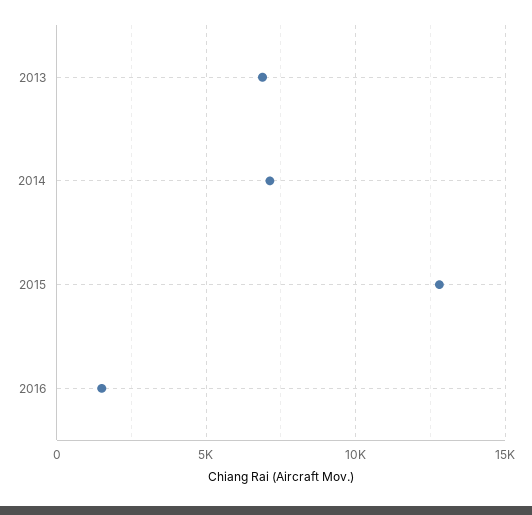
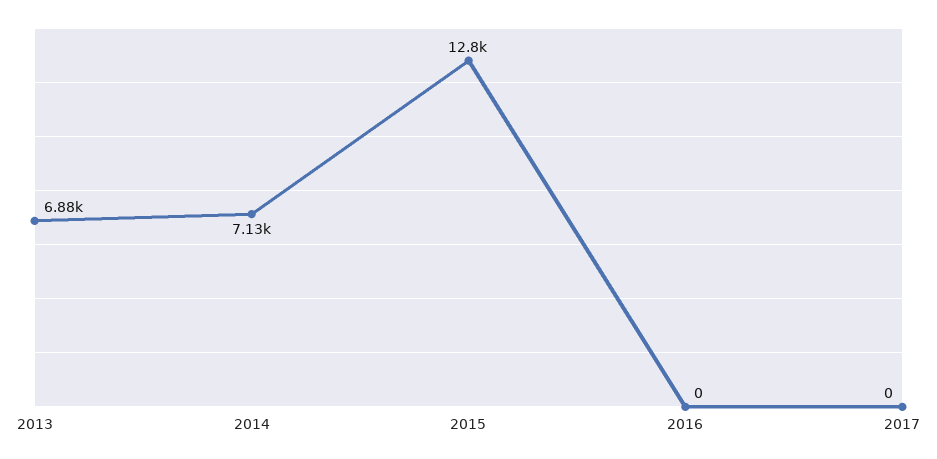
2016: 1500 -> 0
2017: none -> 0

